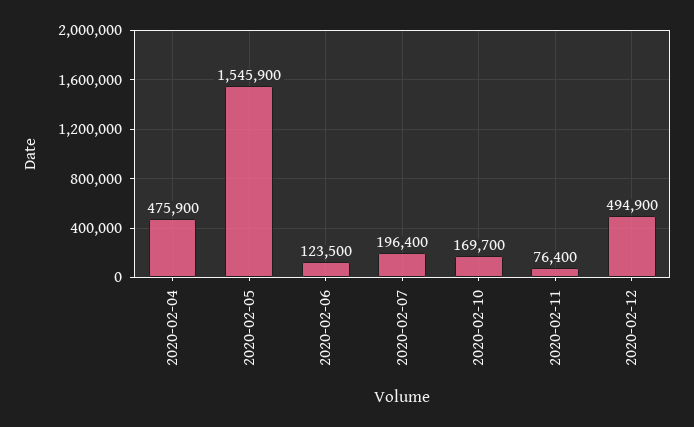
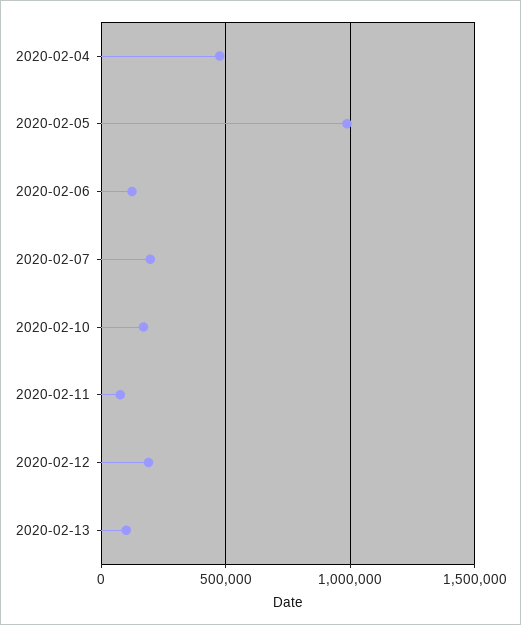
2020-02-05: 1545900 -> 1000000
2020-02-12: 494900 -> 200000
2020-02-13: none -> 100000

